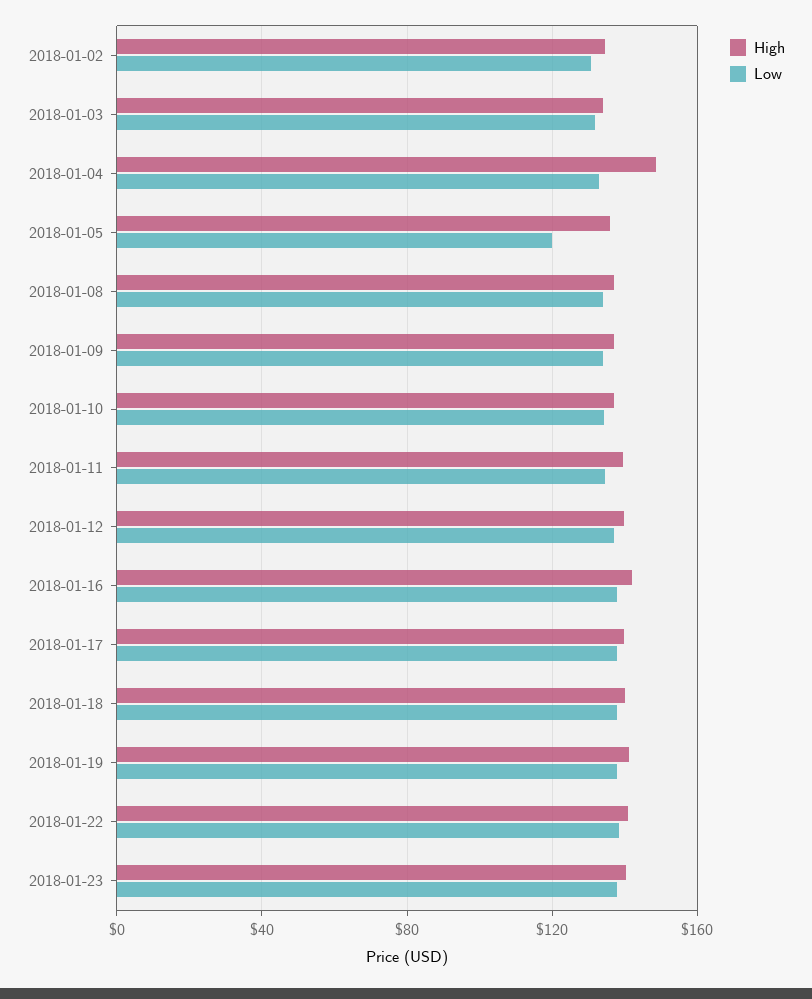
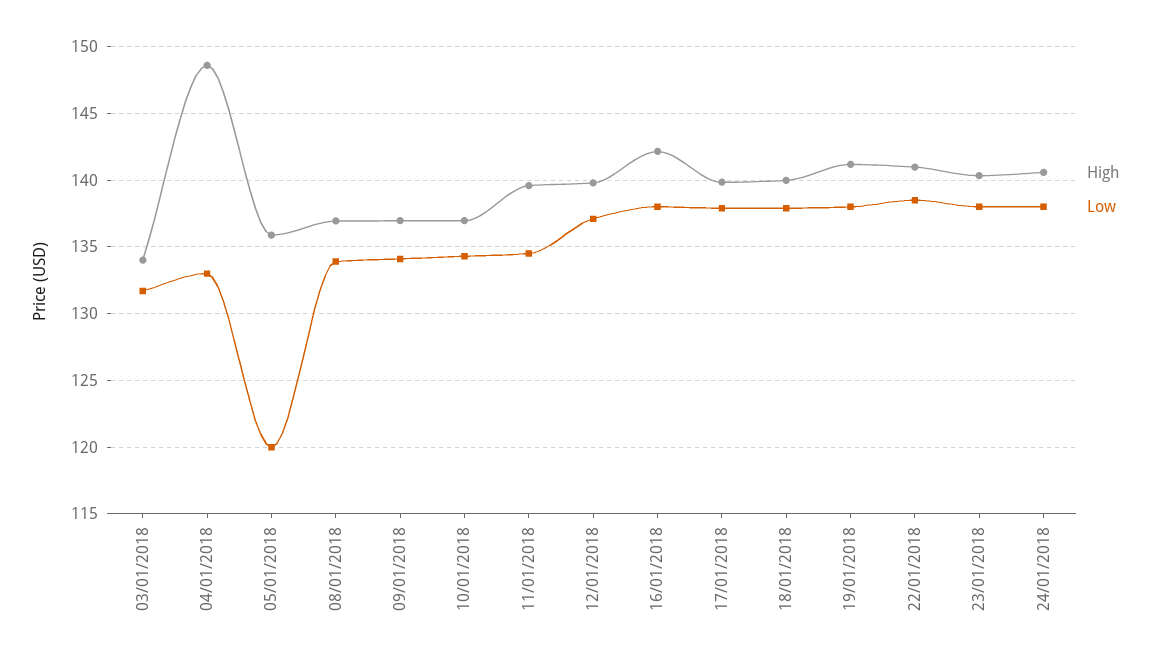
High, 2018-01-02: 135 -> none
Low, 2018-01-02: 130 -> none
High, 24/01/2018: none -> 140.5
Low, 24/01/2018: none -> 138

